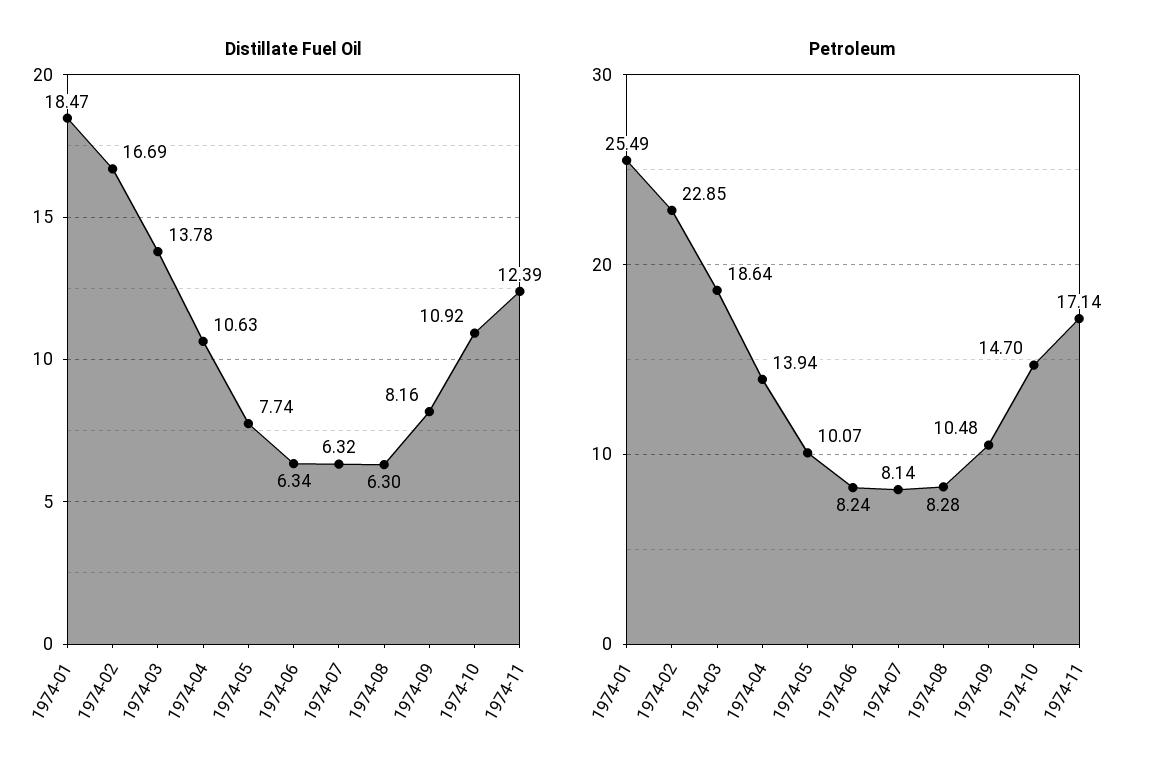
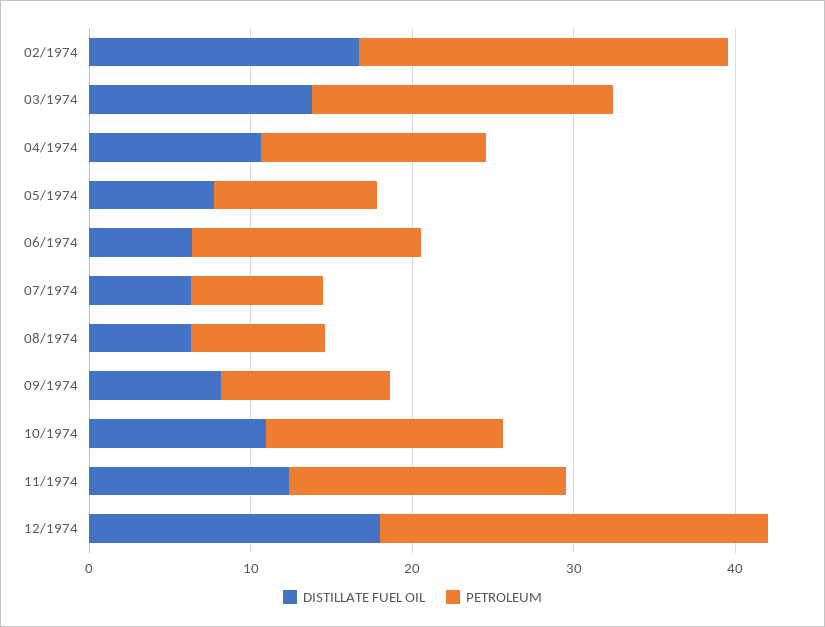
Distillate Fuel Oil, 1974-01: 18.47 -> none
Petroleum, 1974-01: 25.49 -> none
Petroleum, 1974-06: 8.24 -> 14
Distillate Fuel Oil, 12/1974: none -> 18
Petroleum, 12/1974: none -> 24

